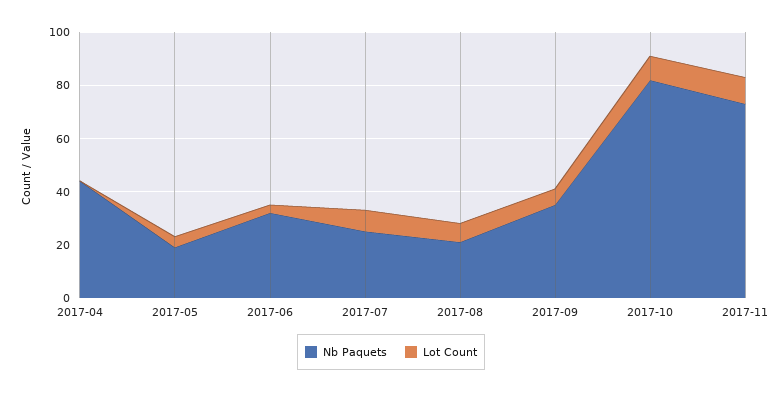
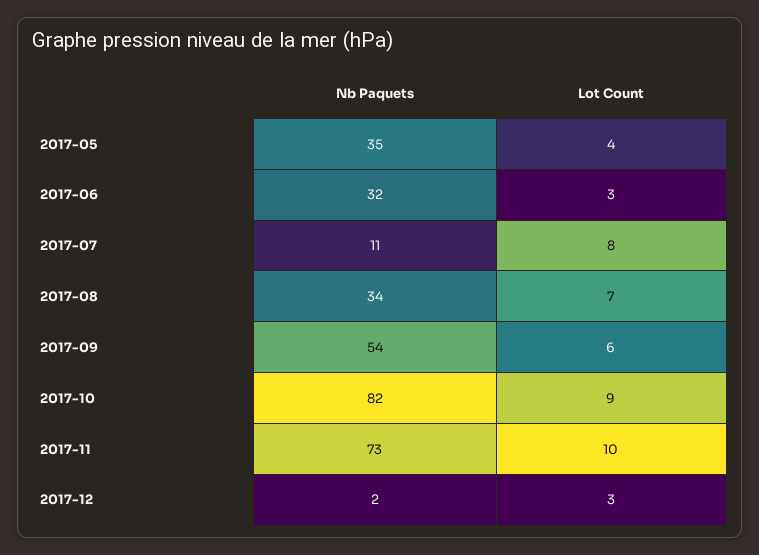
Nb Paquets, 2017-04: 45 -> none
Lot Count, 2017-04: 0 -> none
Nb Paquets, 2017-05: 20 -> 35
Nb Paquets, 2017-07: 25 -> 11
Nb Paquets, 2017-08: 20 -> 34
Nb Paquets, 2017-09: 35 -> 54
Nb Paquets, 2017-12: none -> 2
Lot Count, 2017-12: none -> 3

